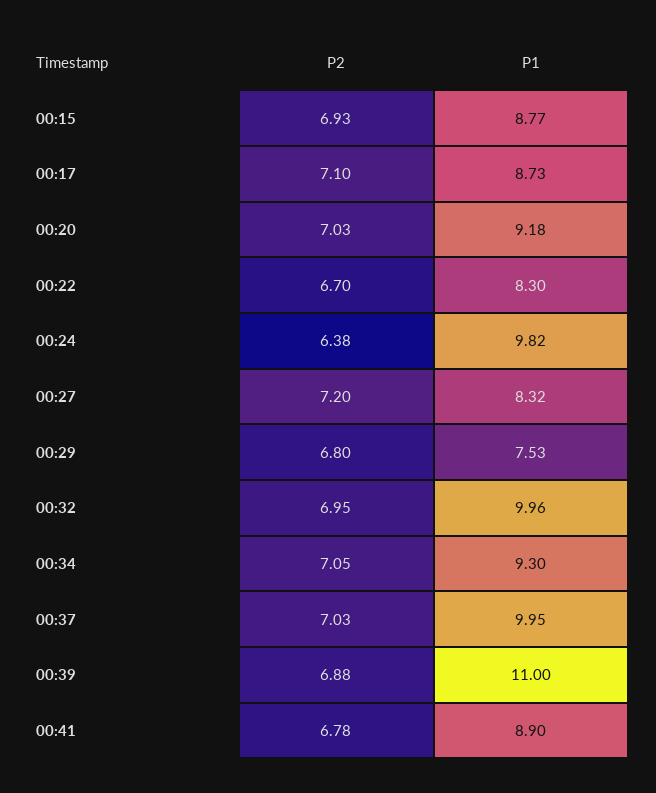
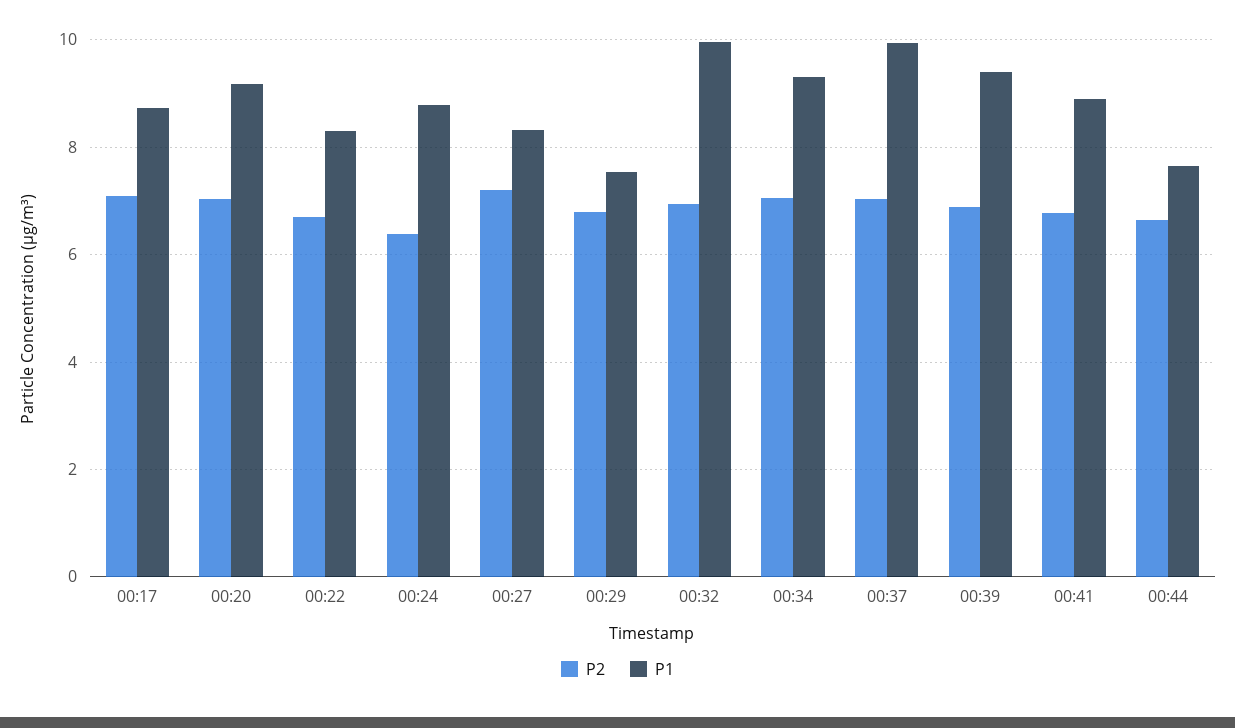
P2, 00:15: 6.93 -> none
P1, 00:15: 8.77 -> none
P1, 00:24: 9.82 -> 8.8
P1, 00:39: 11 -> 9.4
P2, 00:44: none -> 6.6
P1, 00:44: none -> 7.6

